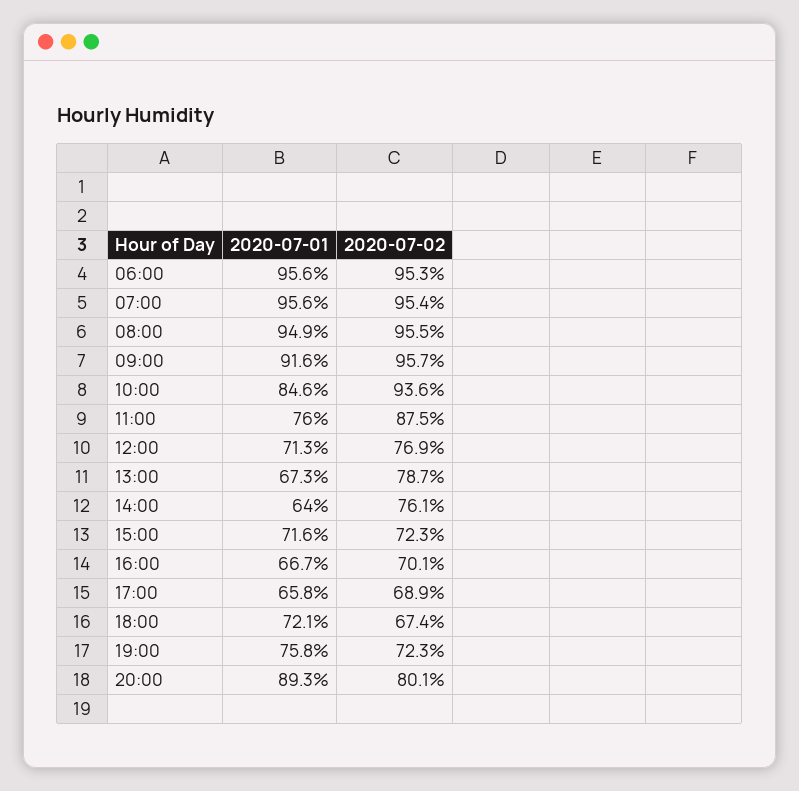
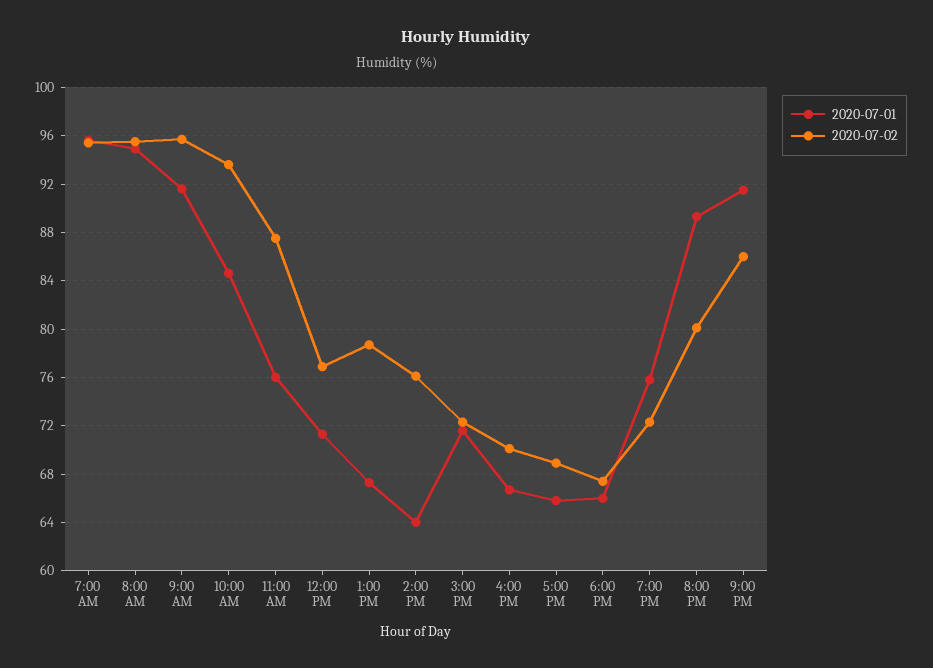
2020-07-01, 06:00: 95.6 -> none
2020-07-02, 06:00: 95.3 -> none
2020-07-01, 18:00: 72.1 -> 66
2020-07-01, 9:00 PM: none -> 91.5
2020-07-02, 9:00 PM: none -> 86

